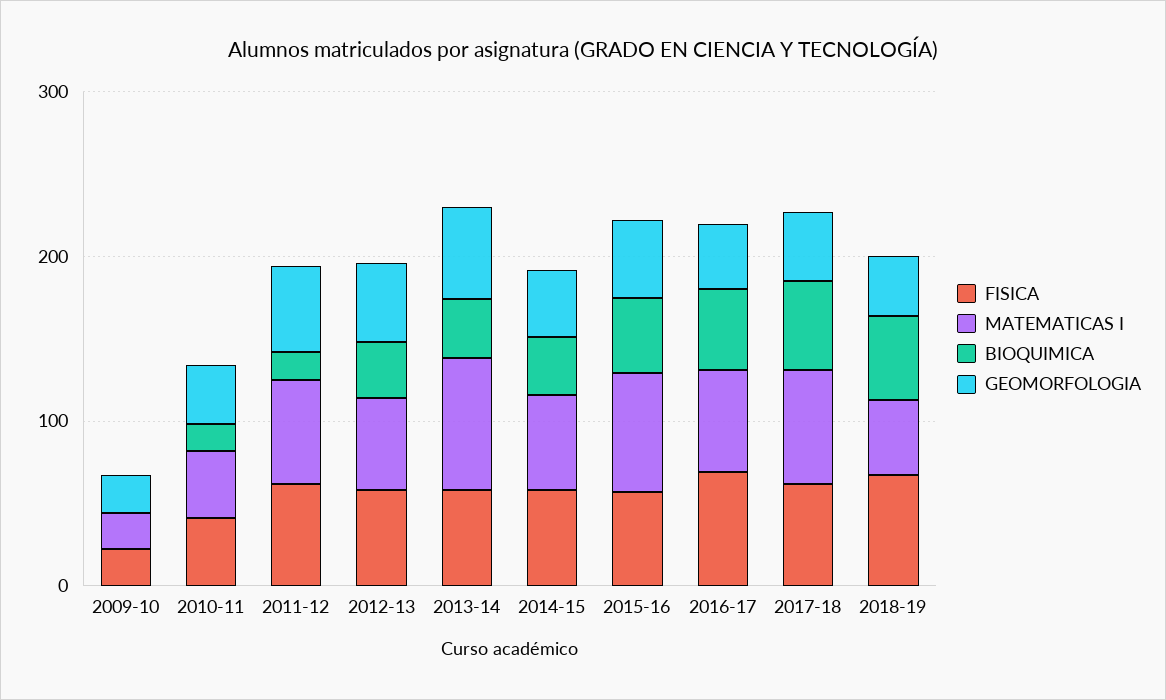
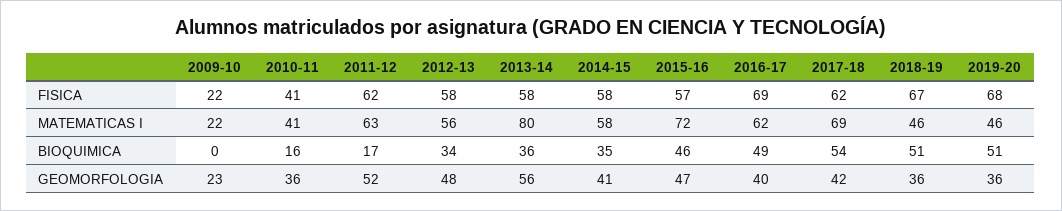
FISICA, 2019-20: none -> 68
MATEMATICAS I, 2019-20: none -> 46
BIOQUIMICA, 2019-20: none -> 51
GEOMORFOLOGIA, 2019-20: none -> 36

